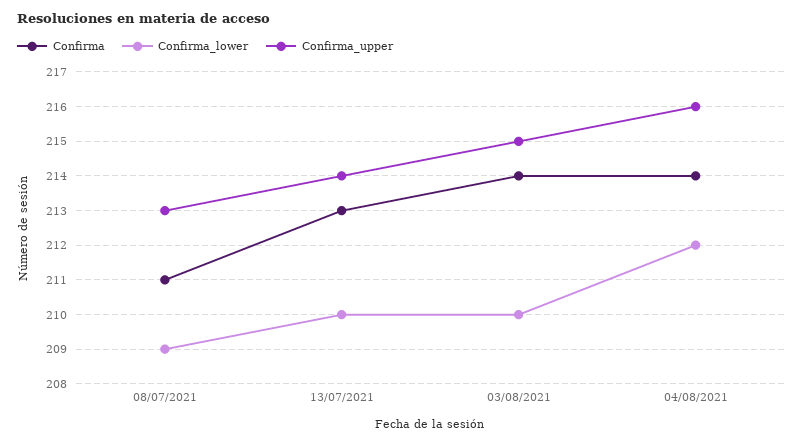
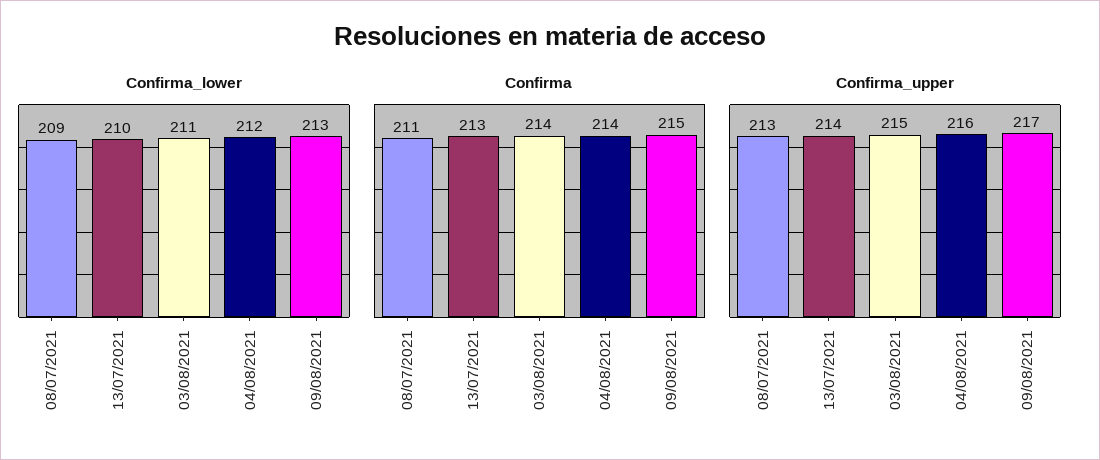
Confirma_lower, 03/08/2021: 210 -> 211
Confirma_lower, 09/08/2021: none -> 213
Confirma, 09/08/2021: none -> 215
Confirma_upper, 09/08/2021: none -> 217

